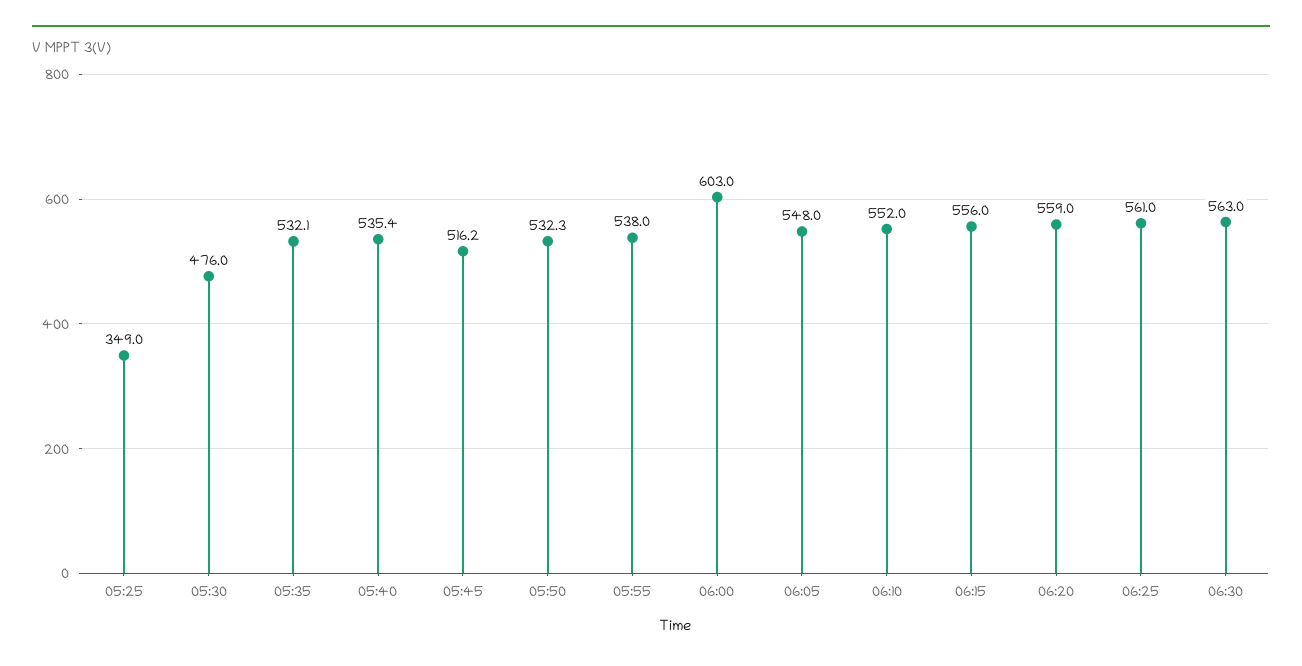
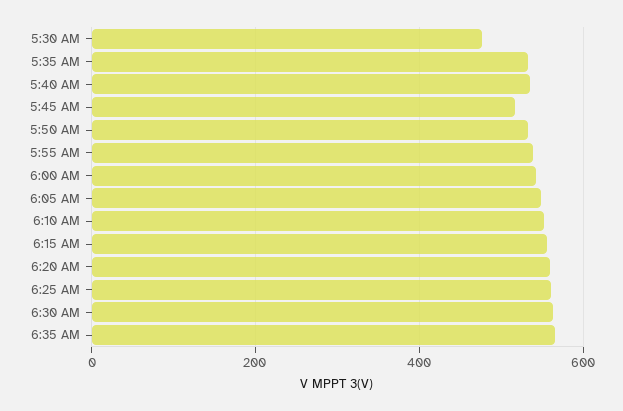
05:25: 349 -> none
06:00: 603 -> 540
6:35 AM: none -> 560

